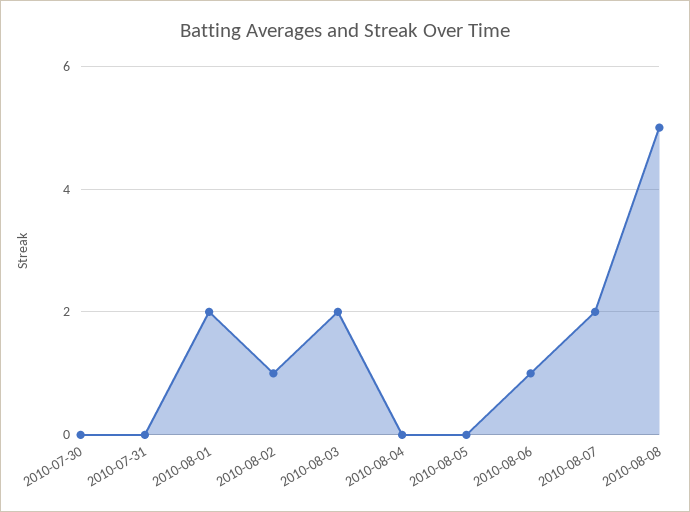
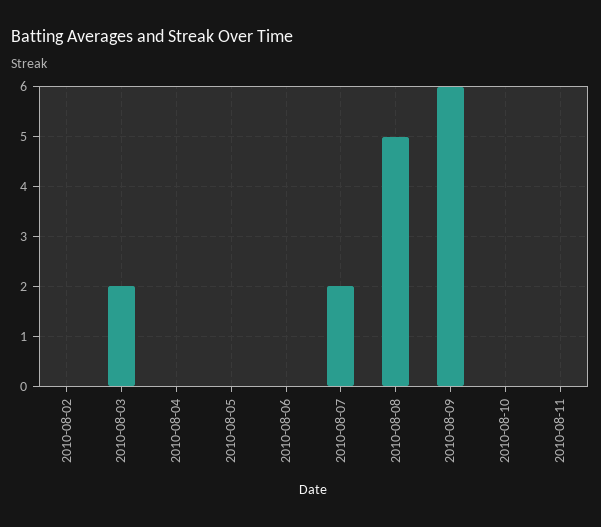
2010-07-30: 0 -> none
2010-07-31: 0 -> none
2010-08-01: 2 -> none
2010-08-02: 1 -> 0
2010-08-06: 1 -> 0
2010-08-09: none -> 6
2010-08-10: none -> 0
2010-08-11: none -> 0

